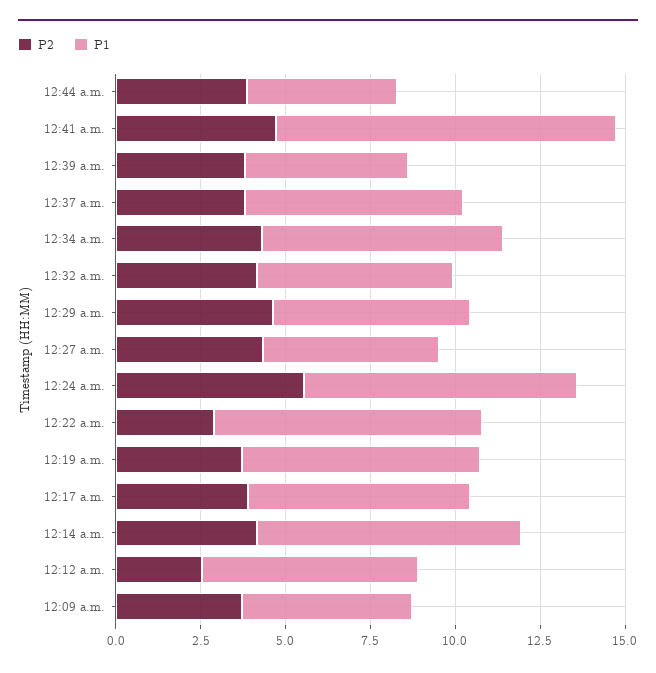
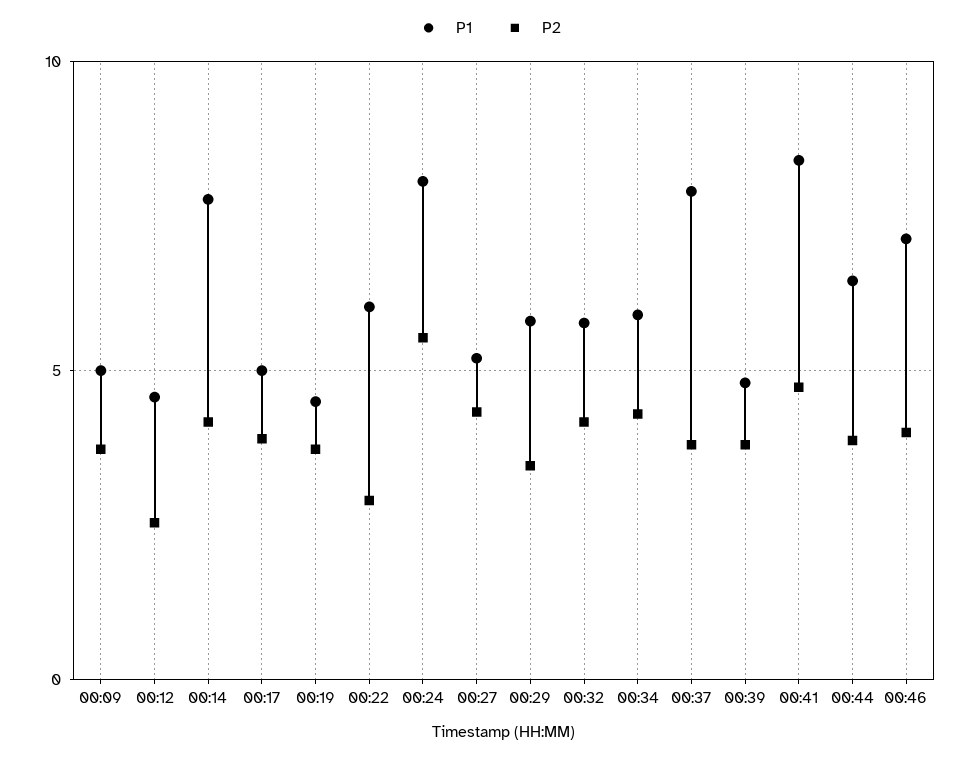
P1, 12:44 a.m.: 4.5 -> 6.5
P1, 12:41 a.m.: 10 -> 8.5
P1, 12:37 a.m.: 6.5 -> 8
P1, 12:34 a.m.: 7 -> 6
P2, 12:29 a.m.: 4.5 -> 3.5
P1, 12:22 a.m.: 8 -> 6
P1, 12:19 a.m.: 7 -> 4.5
P1, 12:17 a.m.: 6.5 -> 5
P1, 12:12 a.m.: 6.5 -> 4.5
P1, 00:46: none -> 7
P2, 00:46: none -> 4

